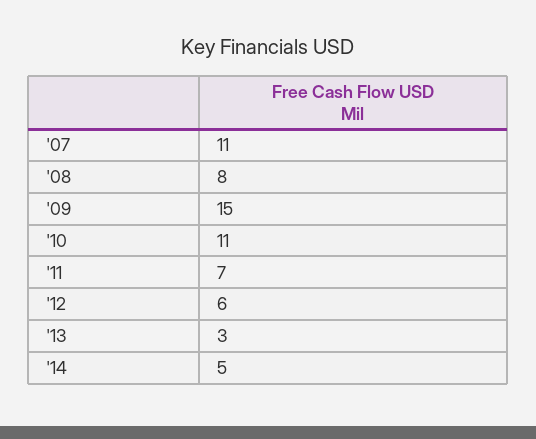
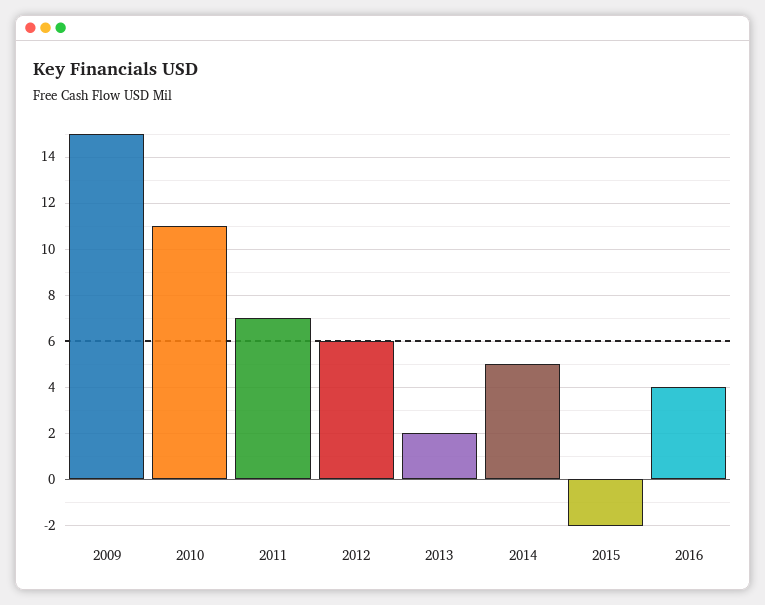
'07: 11 -> none
'08: 8 -> none
'13: 3 -> 2
2015: none -> -2
2016: none -> 4

